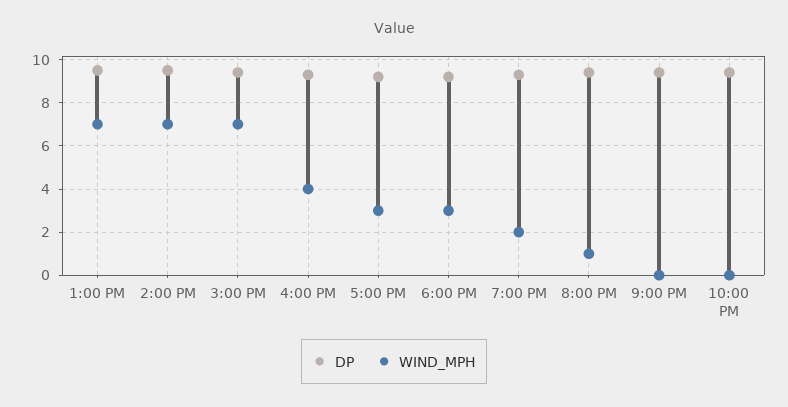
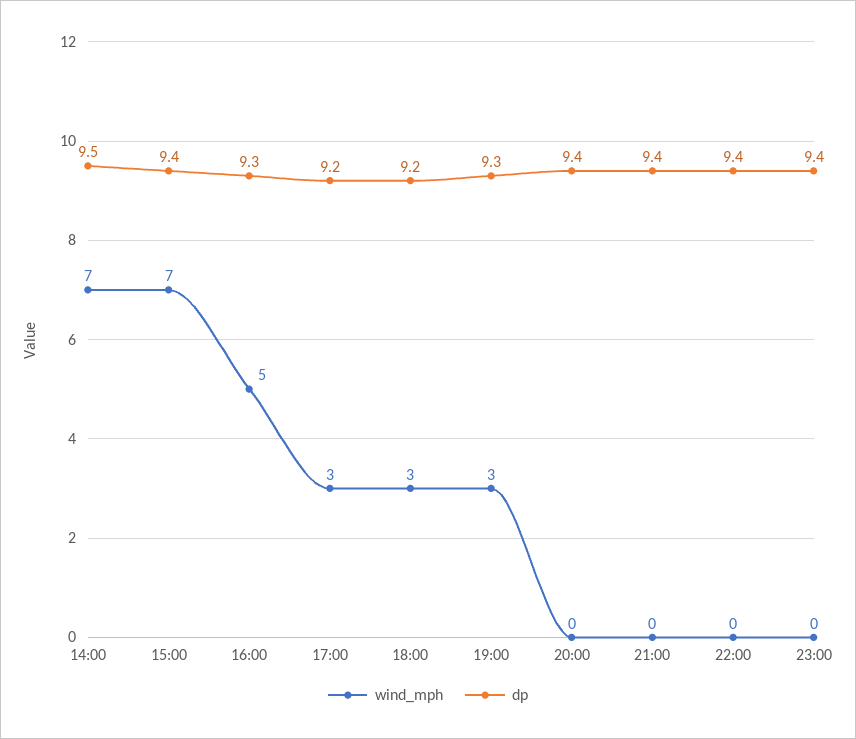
DP, 1:00 PM: 9.5 -> none
WIND_MPH, 1:00 PM: 7 -> none
WIND_MPH, 4:00 PM: 4 -> 5
WIND_MPH, 7:00 PM: 2 -> 3
WIND_MPH, 8:00 PM: 1 -> 0
WIND_MPH, 23:00: none -> 0
DP, 23:00: none -> 9.4

